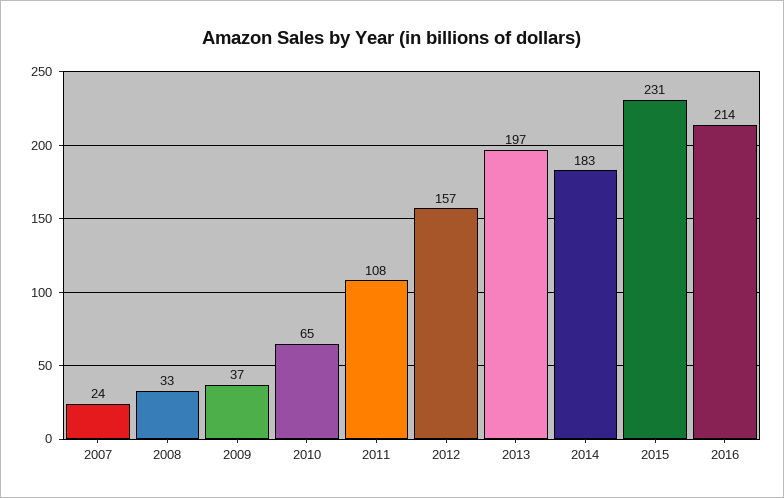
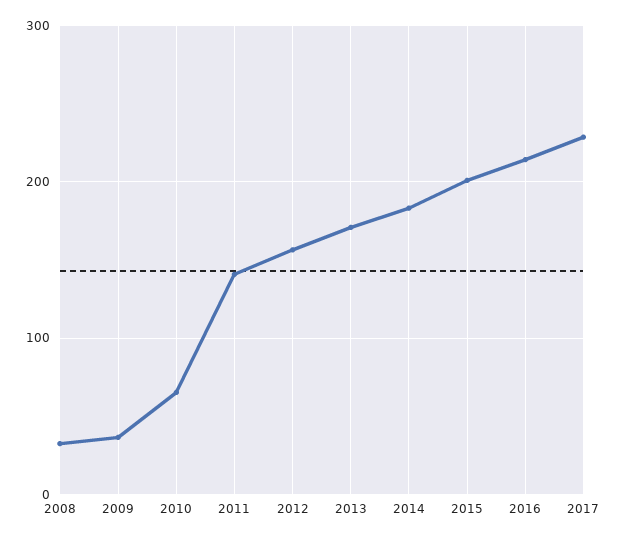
2007: 24 -> none
2011: 108 -> 140
2013: 197 -> 170
2015: 231 -> 200
2017: none -> 230

